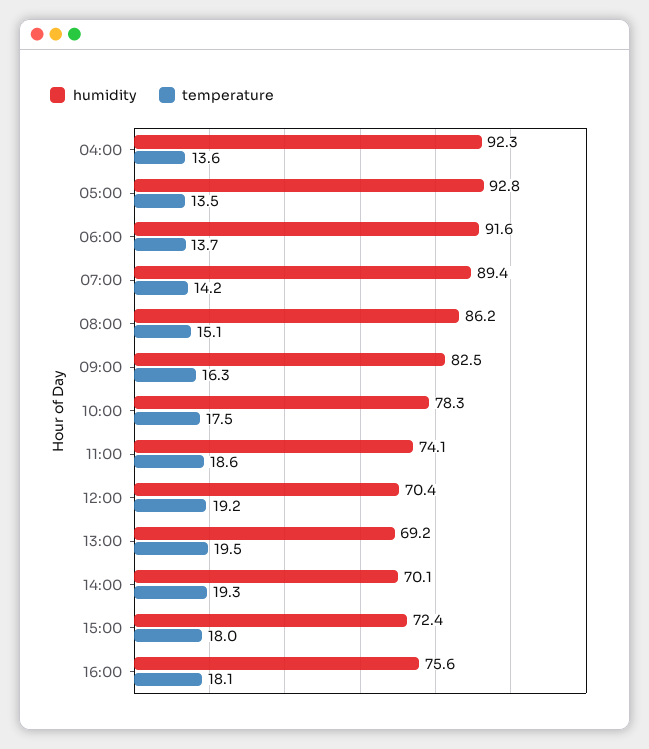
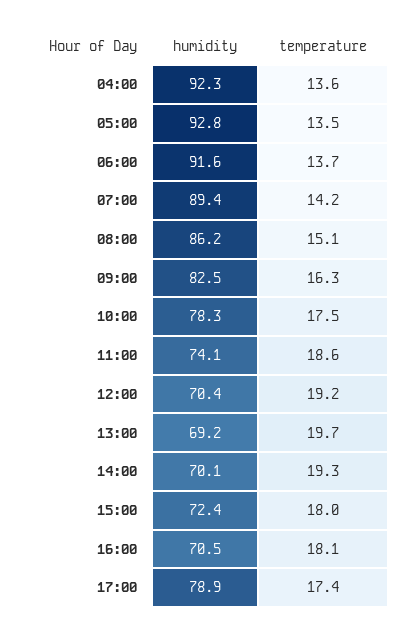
temperature, 13:00: 19.5 -> 19.7
humidity, 16:00: 75.6 -> 70.5
humidity, 17:00: none -> 78.9
temperature, 17:00: none -> 17.4

